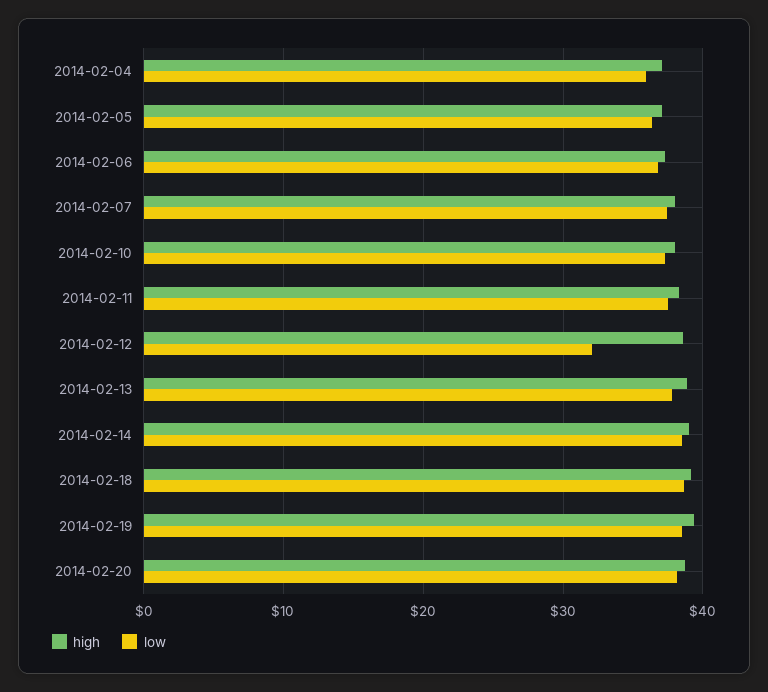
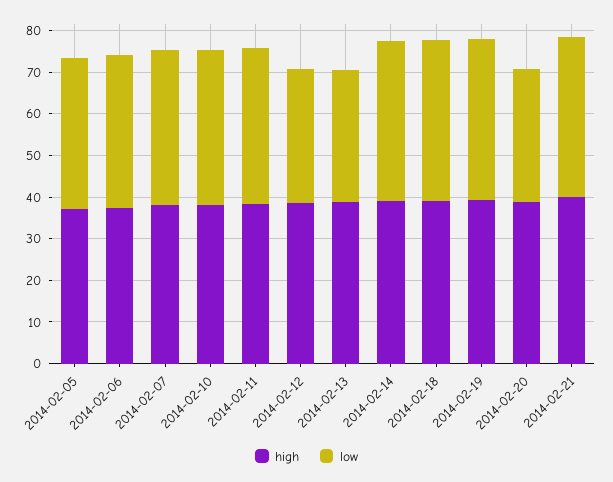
high, 2014-02-04: 37 -> none
low, 2014-02-04: 36 -> none
low, 2014-02-13: 38 -> 32
low, 2014-02-20: 38 -> 32
high, 2014-02-21: none -> 40
low, 2014-02-21: none -> 38

